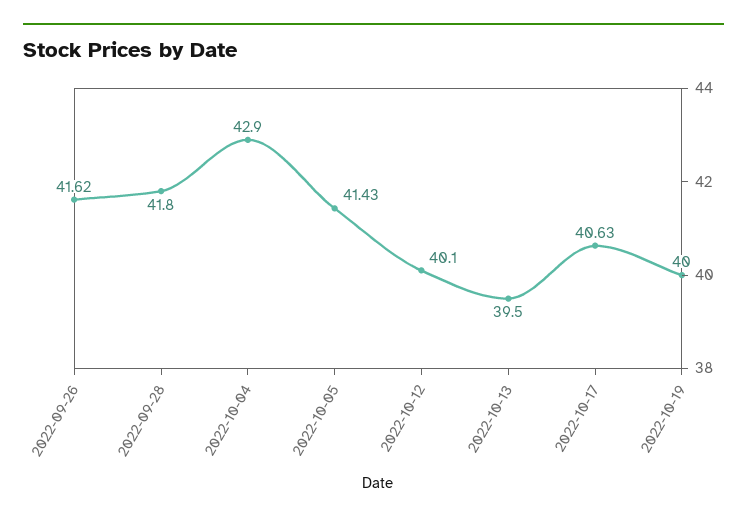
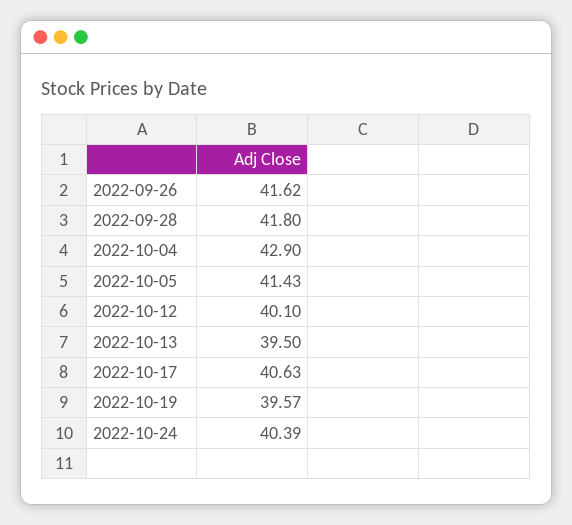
2022-10-19: 40 -> 39.57
2022-10-24: none -> 40.39

